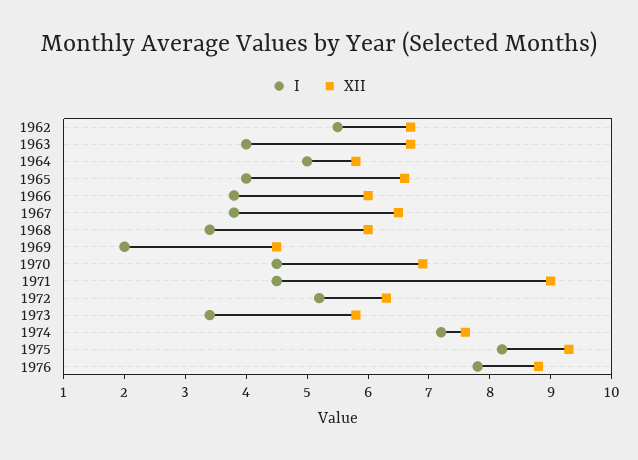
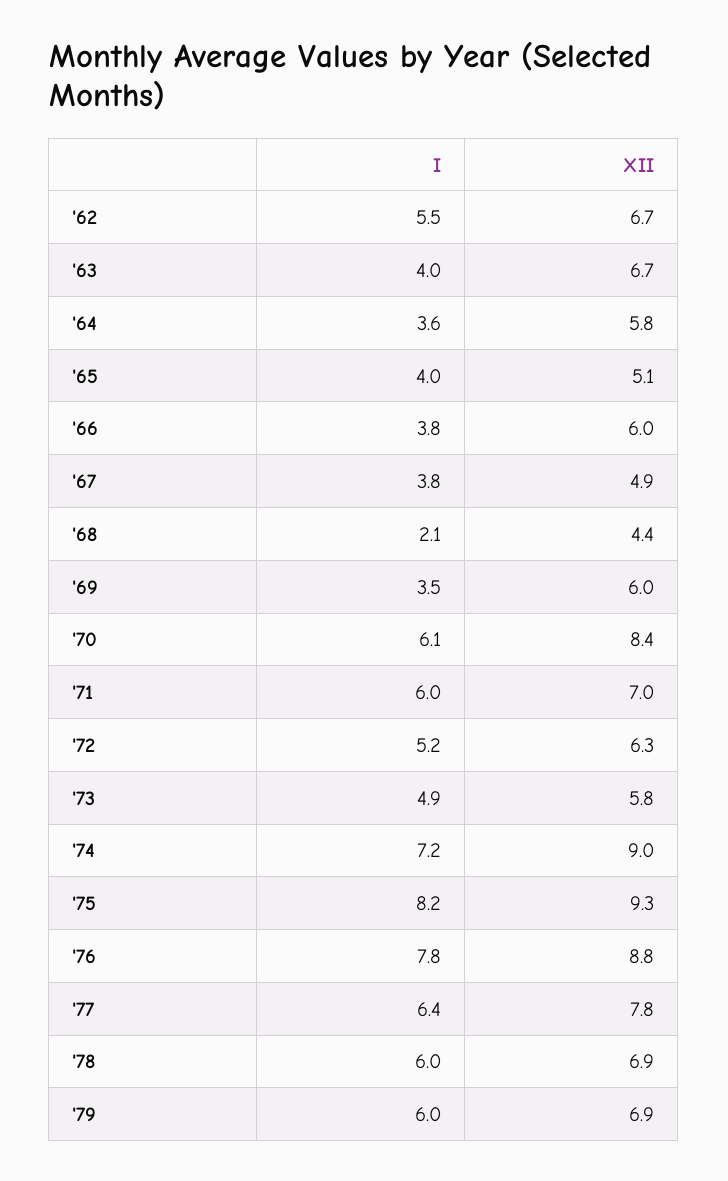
I, 1964: 5 -> 3.6
XII, 1965: 6.5 -> 5.1
XII, 1967: 6.5 -> 4.9
I, 1968: 3.5 -> 2.1
XII, 1968: 6 -> 4.4
I, 1969: 2 -> 3.5
XII, 1969: 4.5 -> 6
I, 1970: 4.5 -> 6.1
XII, 1970: 7 -> 8.4
I, 1971: 4.5 -> 6
XII, 1971: 9 -> 7
I, 1973: 3.5 -> 4.9
XII, 1974: 7.5 -> 9
I, '77: none -> 6.4
XII, '77: none -> 7.8
I, '78: none -> 6
XII, '78: none -> 6.9
I, '79: none -> 6
XII, '79: none -> 6.9

